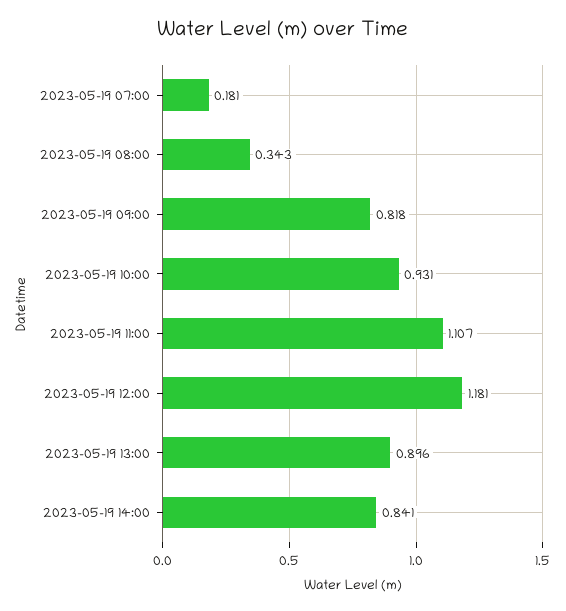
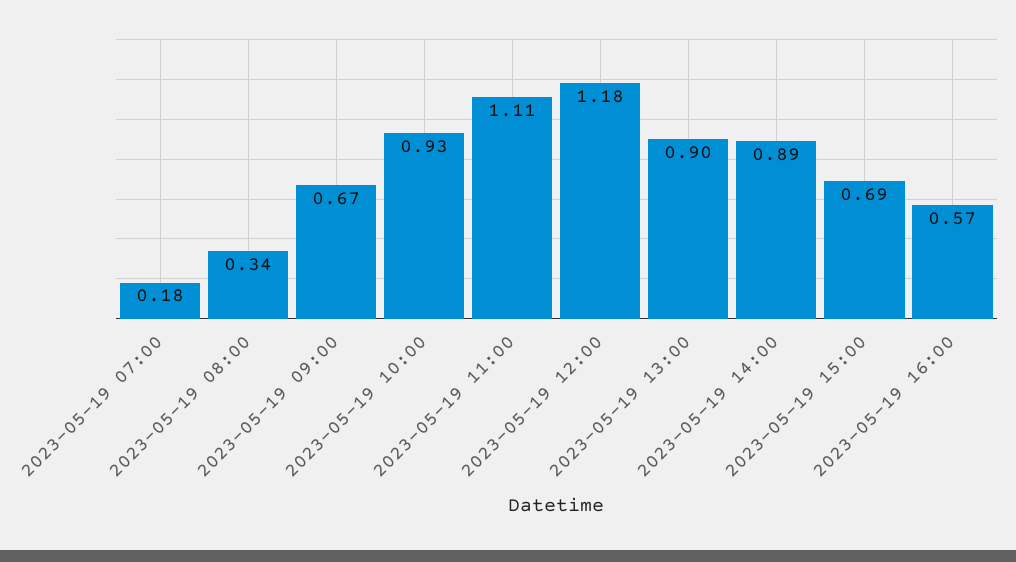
2023-05-19 09:00: 0.818 -> 0.67
2023-05-19 14:00: 0.841 -> 0.89
2023-05-19 15:00: none -> 0.69
2023-05-19 16:00: none -> 0.57

